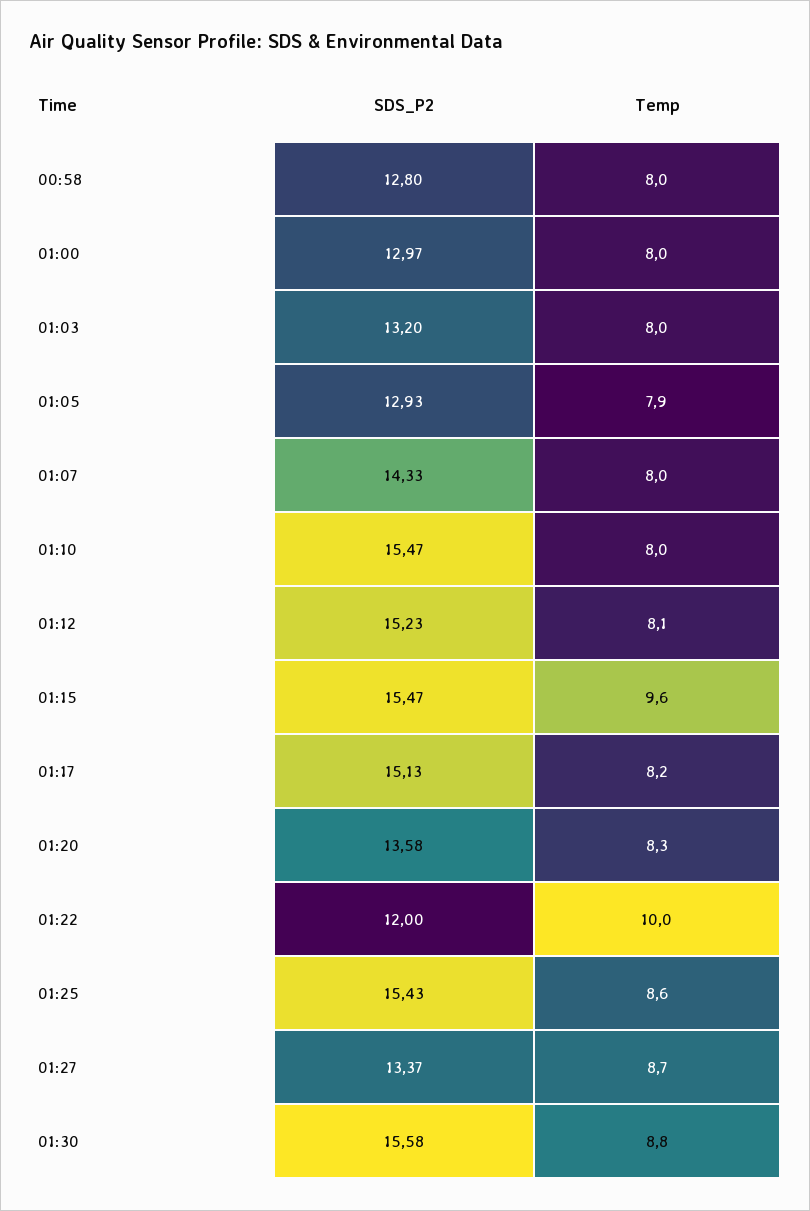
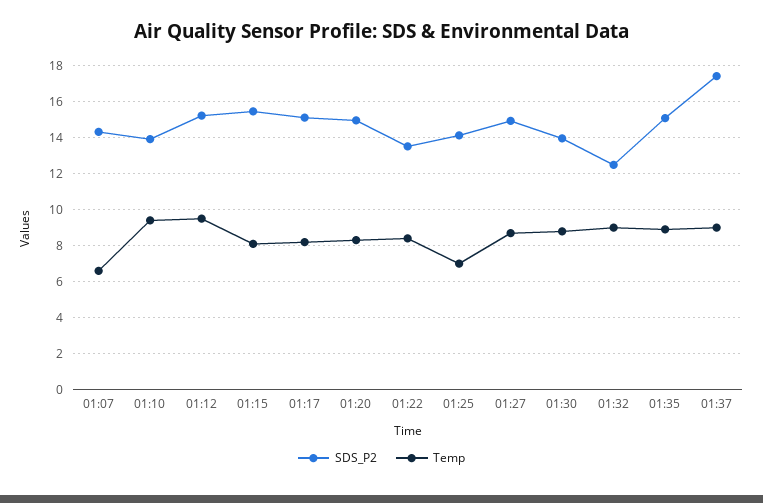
SDS_P2, 00:58: 12.8 -> none
Temp, 00:58: 8 -> none
SDS_P2, 01:00: 12.97 -> none
Temp, 01:00: 8 -> none
SDS_P2, 01:03: 13.2 -> none
Temp, 01:03: 8 -> none
SDS_P2, 01:05: 12.93 -> none
Temp, 01:05: 7.9 -> none
Temp, 01:07: 8 -> 6.5
SDS_P2, 01:10: 15.47 -> 14
Temp, 01:10: 8 -> 9.5
Temp, 01:12: 8.1 -> 9.5
Temp, 01:15: 9.6 -> 8
SDS_P2, 01:20: 13.58 -> 15
SDS_P2, 01:22: 12 -> 13.5
Temp, 01:22: 10 -> 8.5
SDS_P2, 01:25: 15.43 -> 14
Temp, 01:25: 8.6 -> 7
SDS_P2, 01:27: 13.37 -> 15
SDS_P2, 01:30: 15.58 -> 14
SDS_P2, 01:32: none -> 12.5
Temp, 01:32: none -> 9
SDS_P2, 01:35: none -> 15
Temp, 01:35: none -> 9
SDS_P2, 01:37: none -> 17.5
Temp, 01:37: none -> 9

